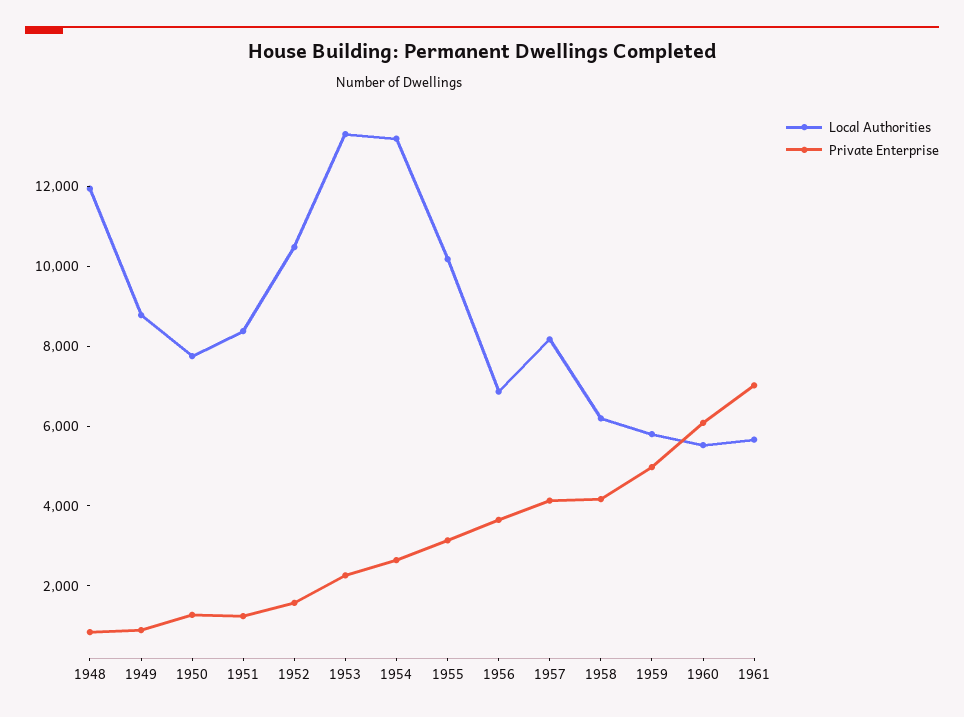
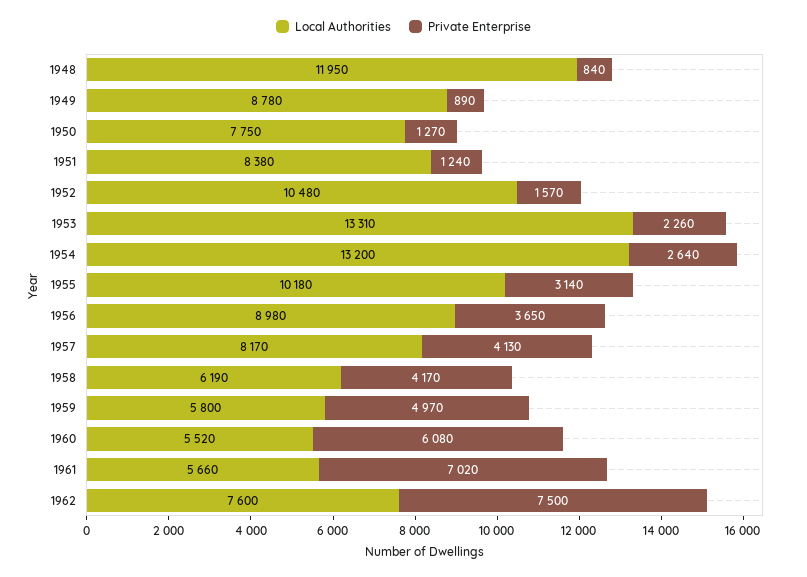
Local Authorities, 1956: 7000 -> 8980
Local Authorities, 1962: none -> 7600
Private Enterprise, 1962: none -> 7500

